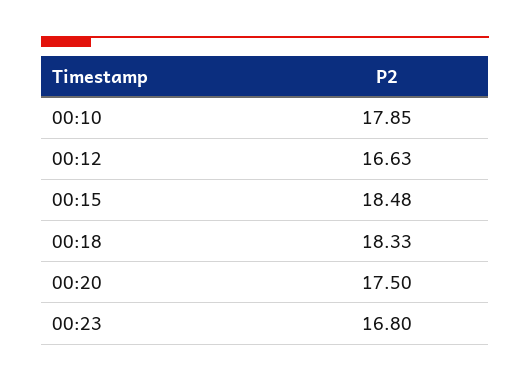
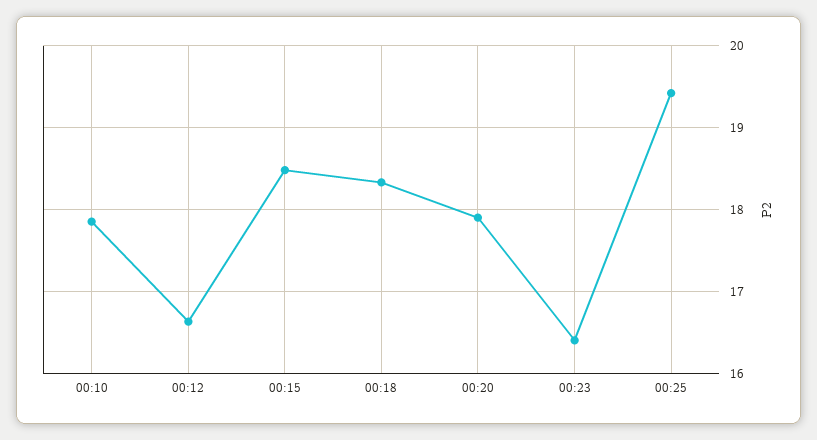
00:20: 17.5 -> 17.9
00:23: 16.8 -> 16.4
00:25: none -> 19.4

